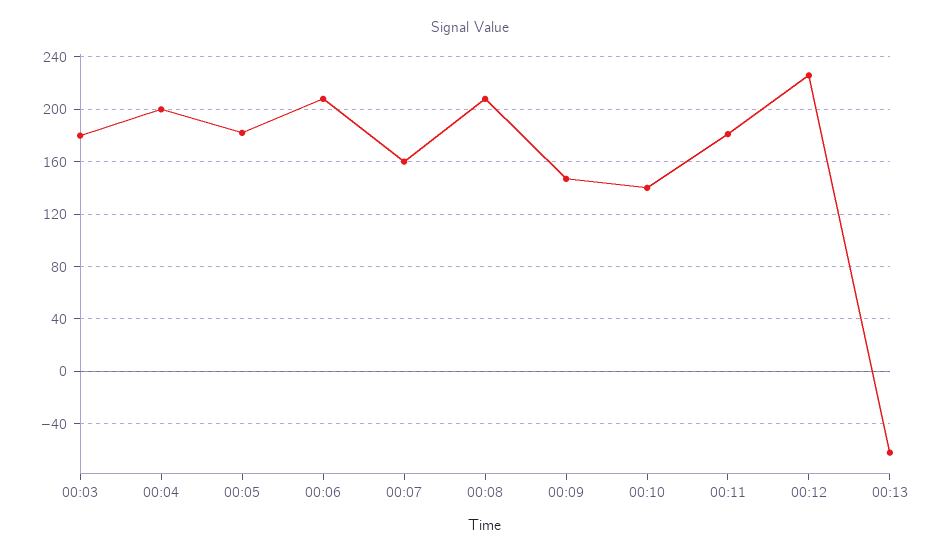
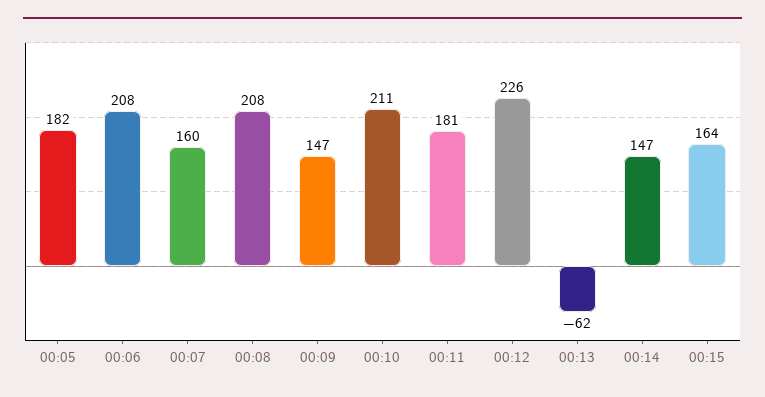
00:03: 180 -> none
00:04: 200 -> none
00:10: 140 -> 211
00:14: none -> 147
00:15: none -> 164

